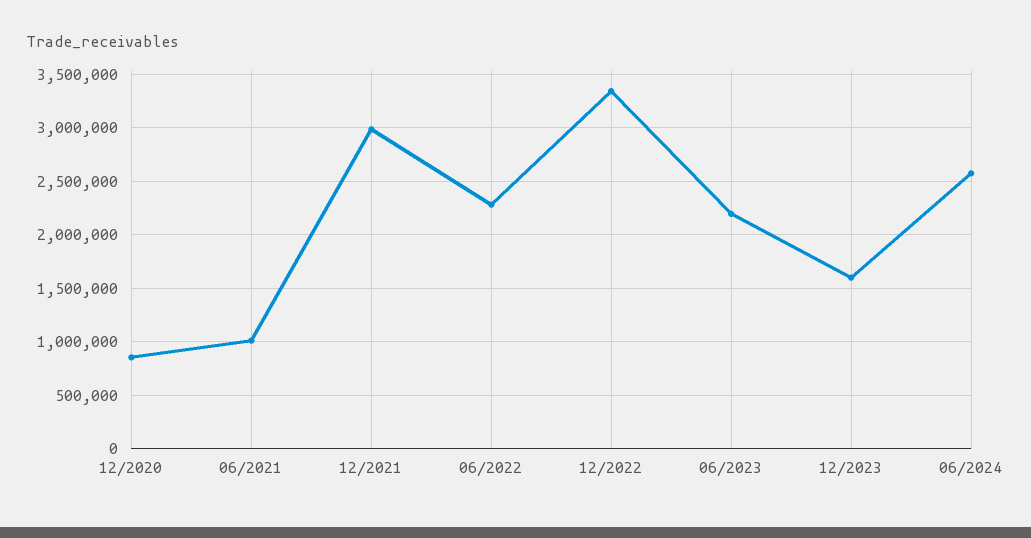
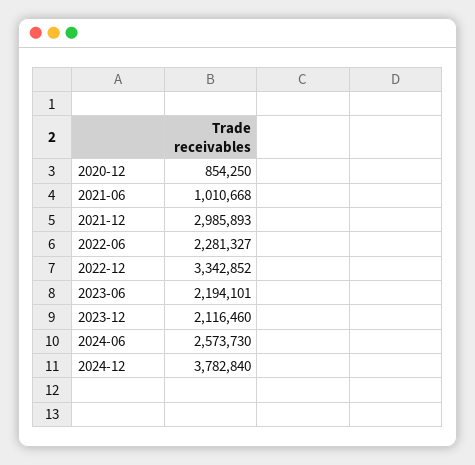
12/2023: 1600000 -> 2116460
2024-12: none -> 3782840

